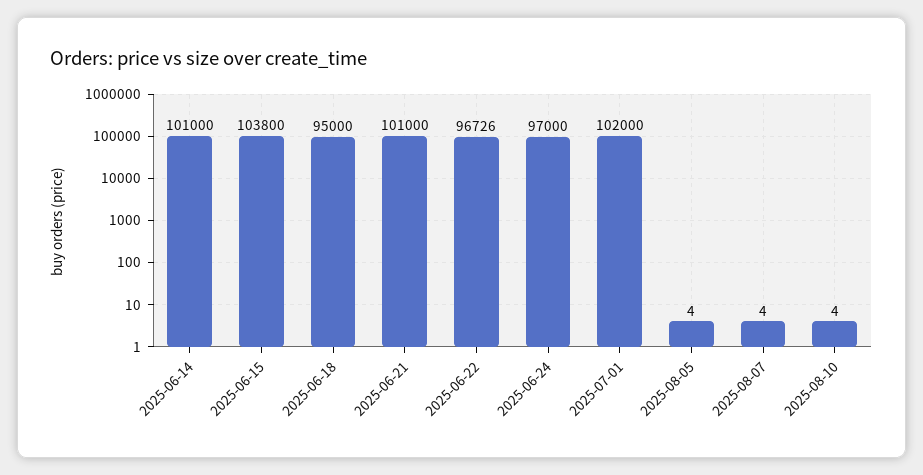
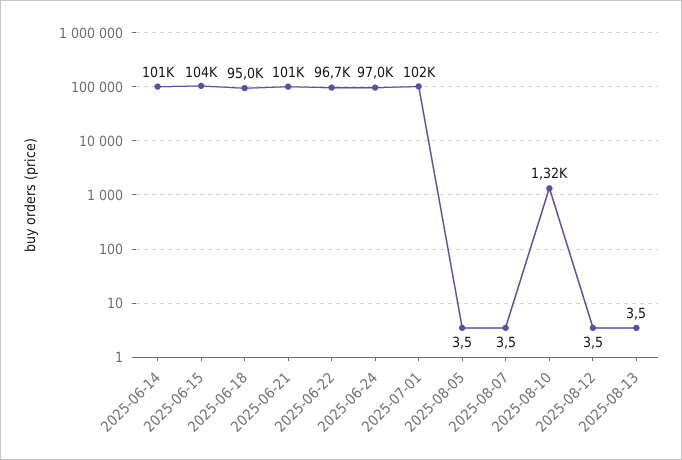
2025-08-10: 4 -> 1320
2025-08-12: none -> 3.5
2025-08-13: none -> 3.5

